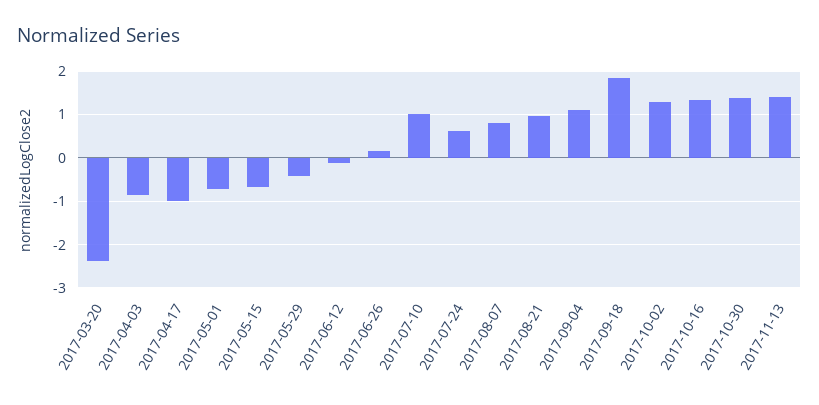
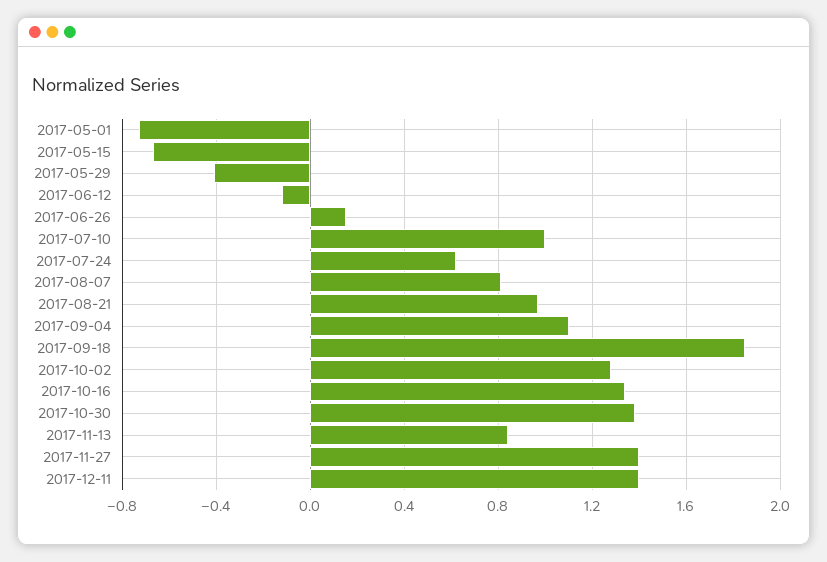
2017-03-20: -2.4 -> none
2017-04-03: -0.8 -> none
2017-04-17: -1 -> none
2017-11-13: 1.4 -> 0.85
2017-11-27: none -> 1.4
2017-12-11: none -> 1.4

